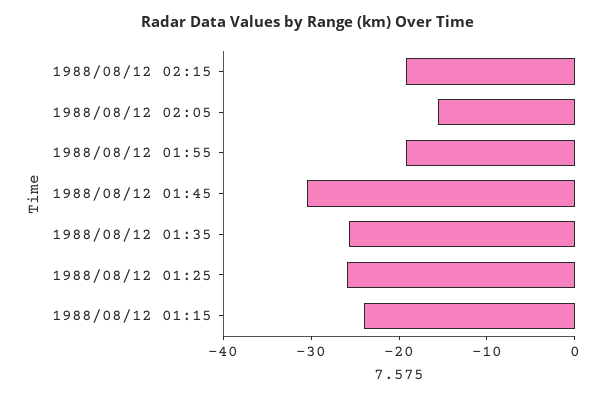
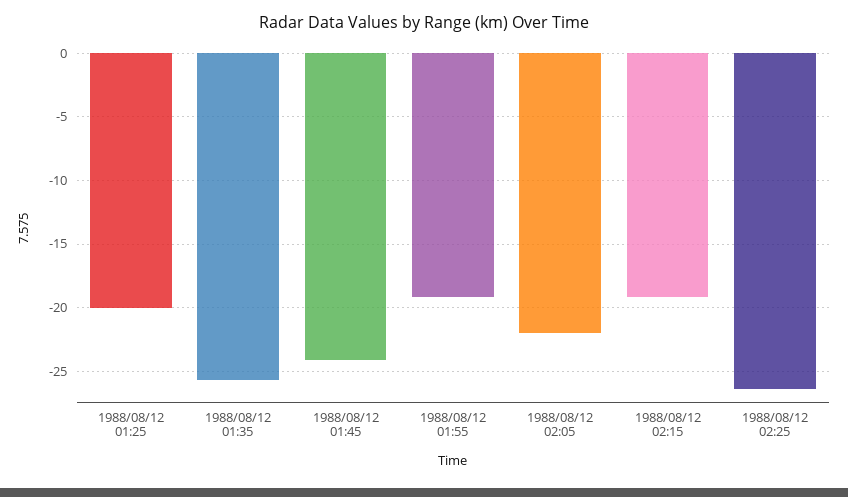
1988/08/12 02:05: -16 -> -22
1988/08/12 01:45: -30 -> -24
1988/08/12 01:25: -26 -> -20
1988/08/12 01:15: -24 -> none
1988/08/12 02:25: none -> -26.5

